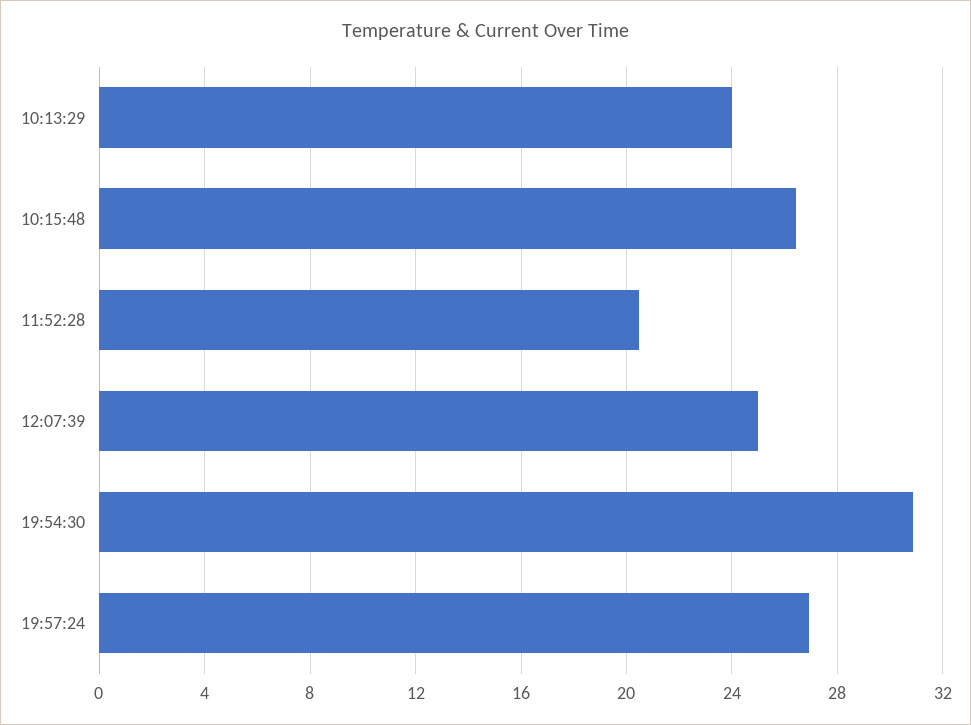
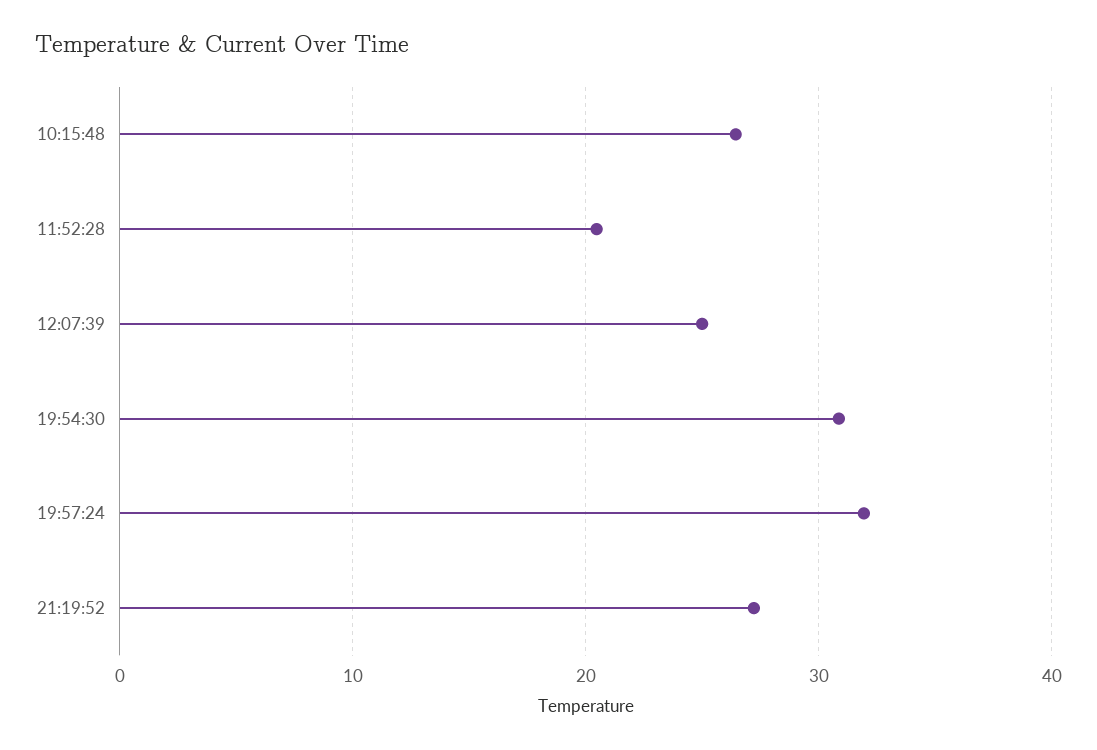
10:13:29: 24 -> none
19:57:24: 27 -> 32
21:19:52: none -> 27

